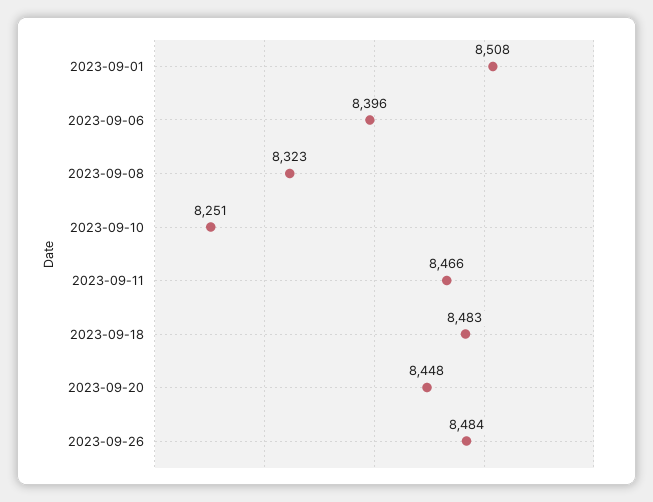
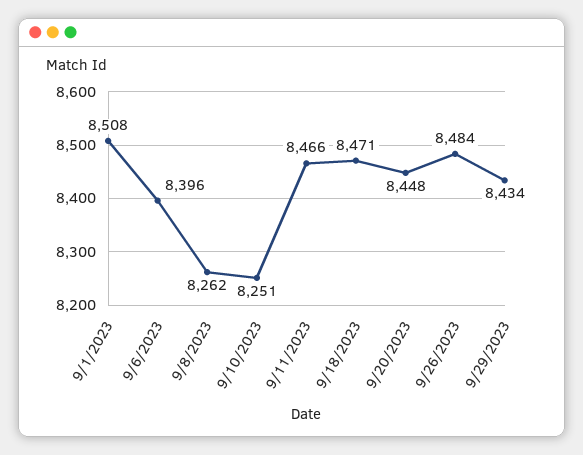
2023-09-08: 8323 -> 8262
2023-09-18: 8483 -> 8471
9/29/2023: none -> 8434

